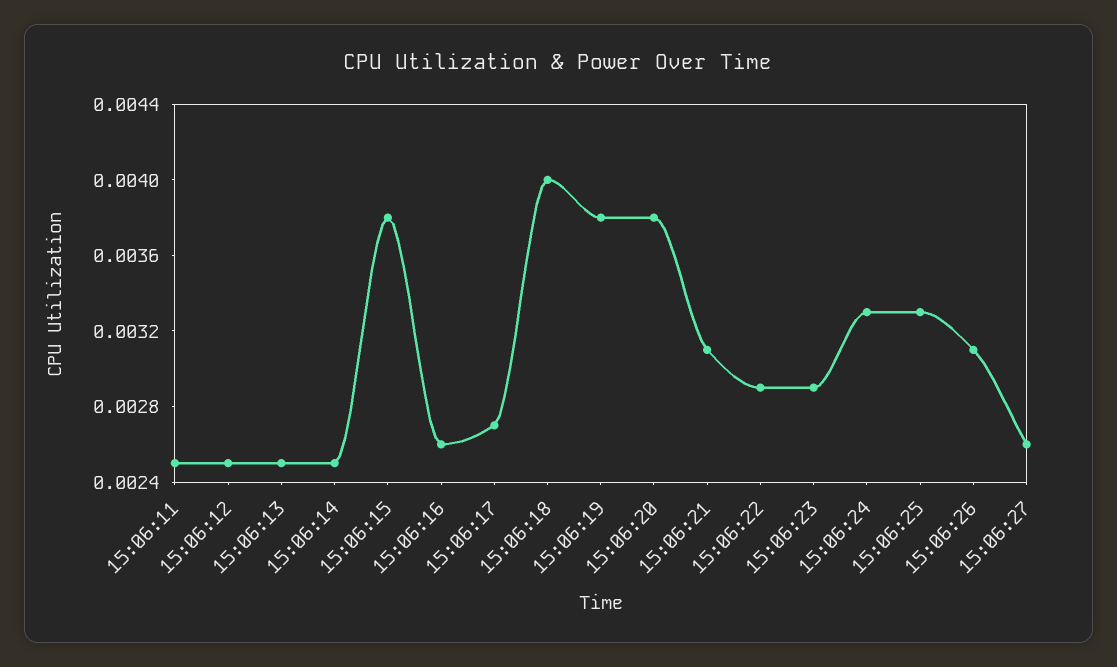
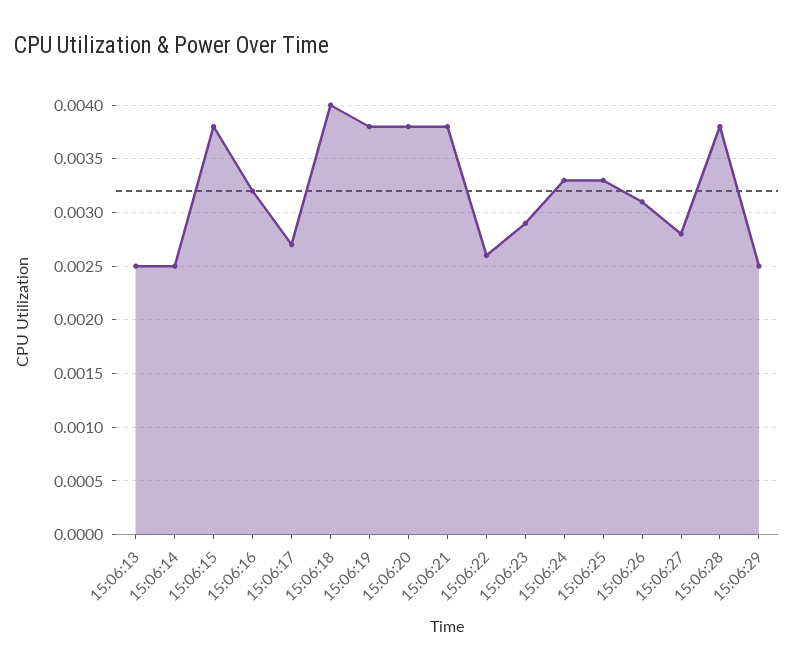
15:06:11: 0.0025 -> none
15:06:12: 0.0025 -> none
15:06:16: 0.0026 -> 0.0032
15:06:21: 0.0031 -> 0.0038
15:06:22: 0.0029 -> 0.0026
15:06:27: 0.0026 -> 0.0028
15:06:28: none -> 0.0038
15:06:29: none -> 0.0025

